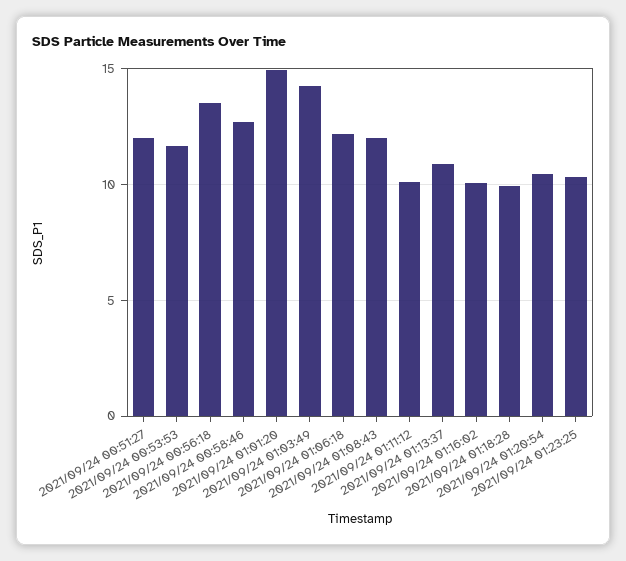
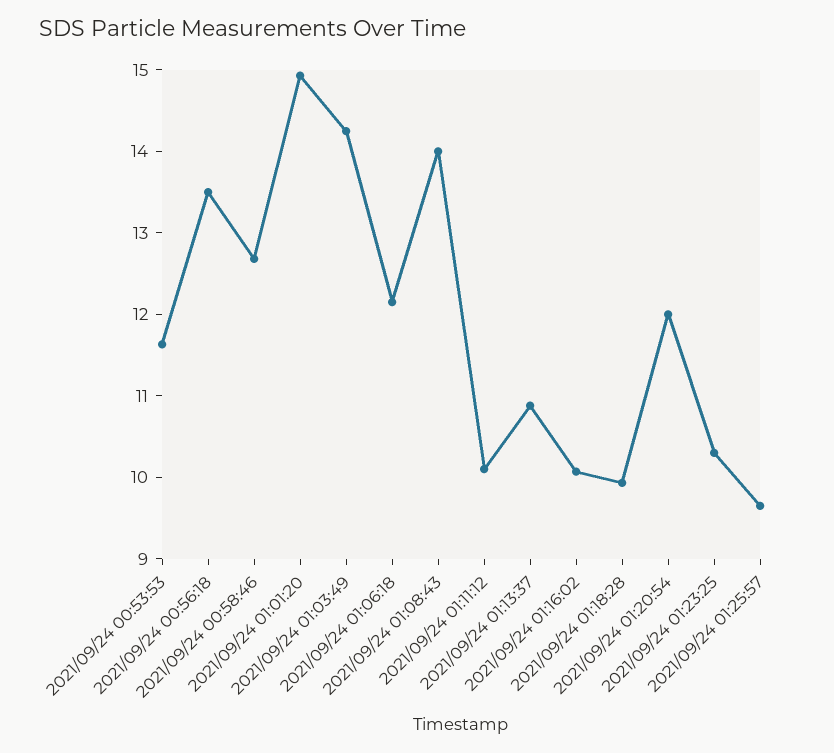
2021/09/24 00:51:27: 12 -> none
2021/09/24 01:08:43: 12 -> 14
2021/09/24 01:20:54: 10.5 -> 12
2021/09/24 01:25:57: none -> 9.6

